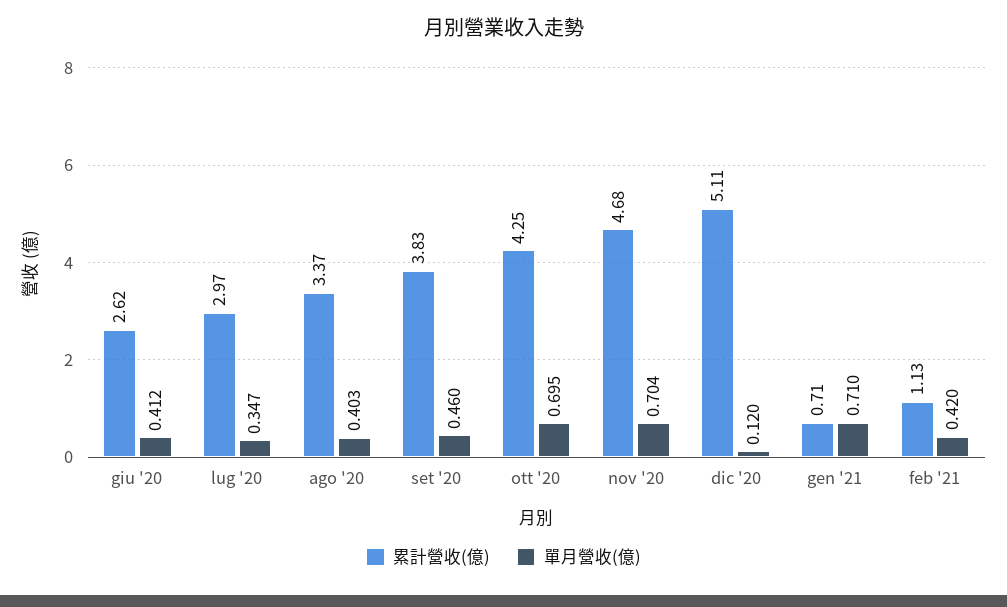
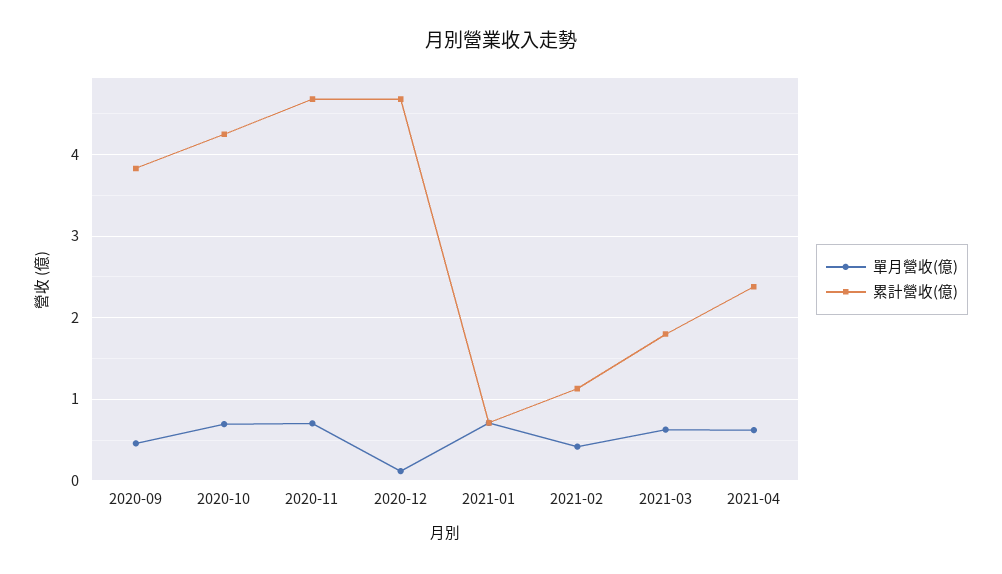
累計營收(億), giu '20: 2.62 -> none
單月營收(億), giu '20: 0.412 -> none
累計營收(億), lug '20: 2.97 -> none
單月營收(億), lug '20: 0.347 -> none
累計營收(億), ago '20: 3.37 -> none
單月營收(億), ago '20: 0.403 -> none
累計營收(億), dic '20: 5.11 -> 4.7
單月營收(億), 2021-03: none -> 0.6
累計營收(億), 2021-03: none -> 1.8
單月營收(億), 2021-04: none -> 0.6
累計營收(億), 2021-04: none -> 2.4

